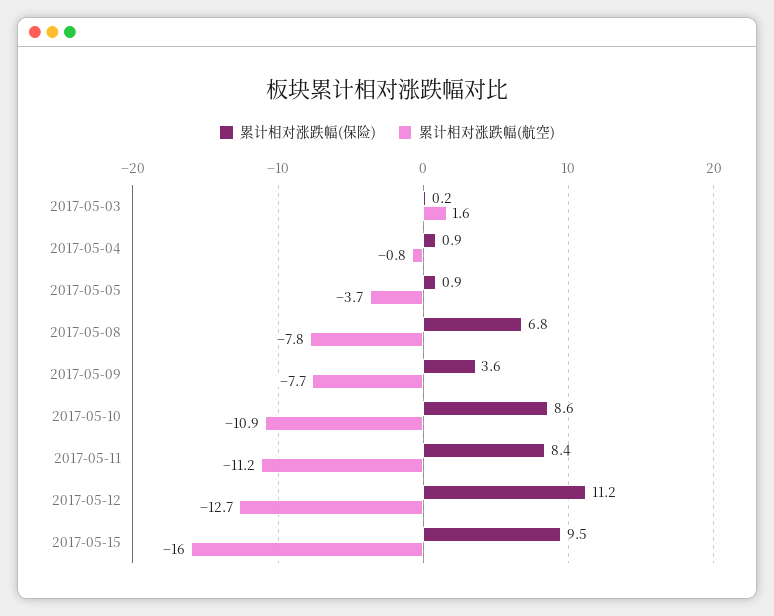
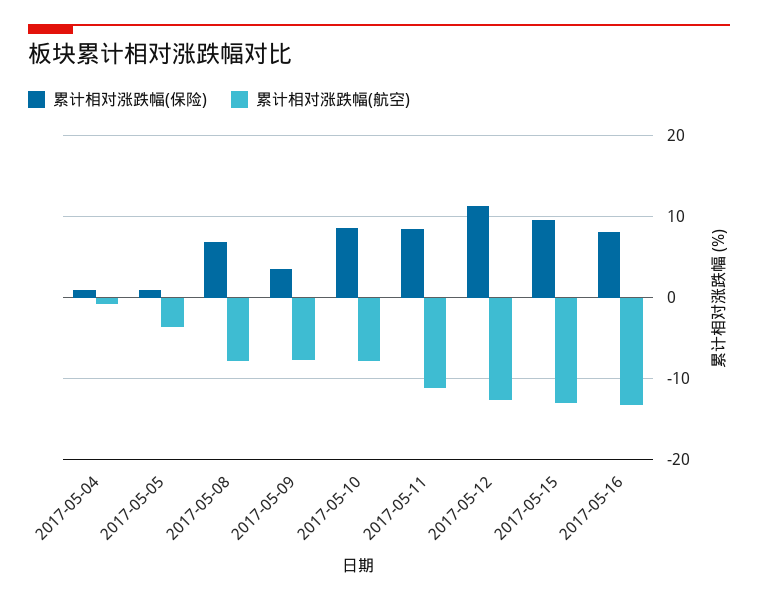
累计相对涨跌幅(保险), 2017-05-03: 0.2 -> none
累计相对涨跌幅(航空), 2017-05-03: 1.6 -> none
累计相对涨跌幅(航空), 2017-05-10: -10.9 -> -8
累计相对涨跌幅(航空), 2017-05-15: -16 -> -13
累计相对涨跌幅(保险), 2017-05-16: none -> 8
累计相对涨跌幅(航空), 2017-05-16: none -> -13

